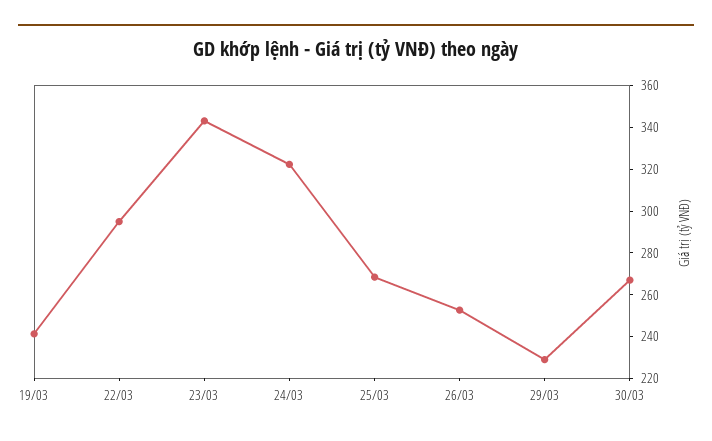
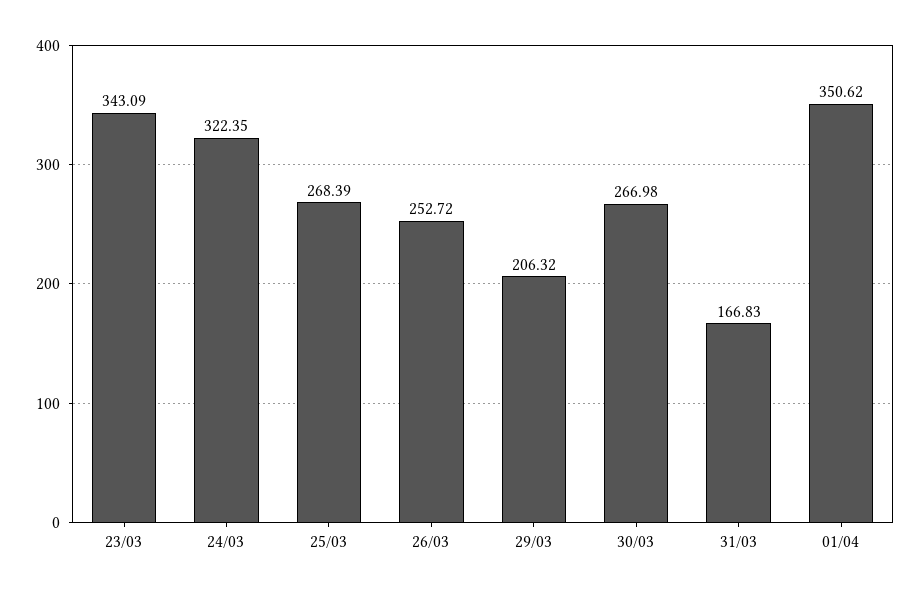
19/03: 240 -> none
22/03: 295 -> none
29/03: 230 -> 206.32
31/03: none -> 166.83
01/04: none -> 350.62

